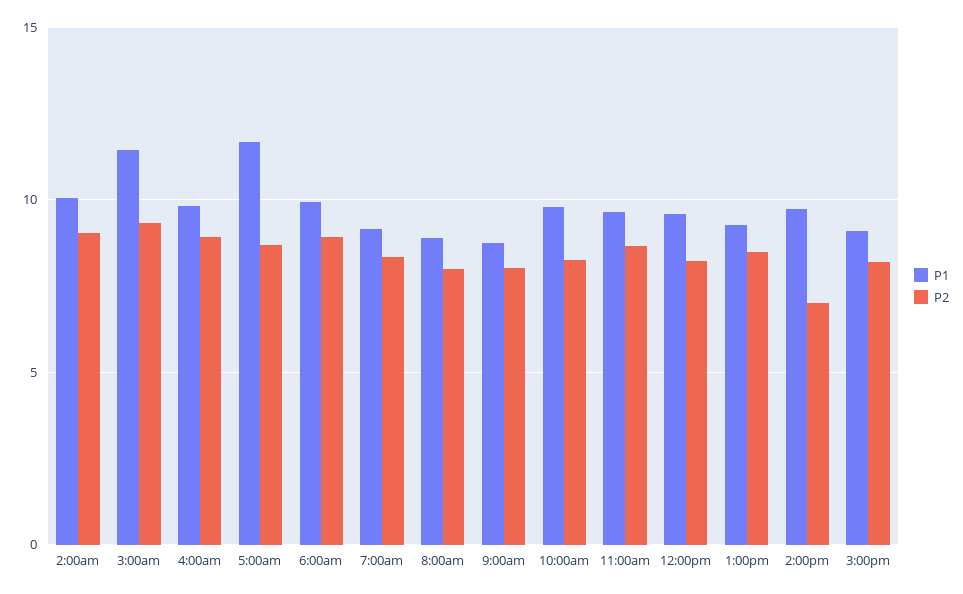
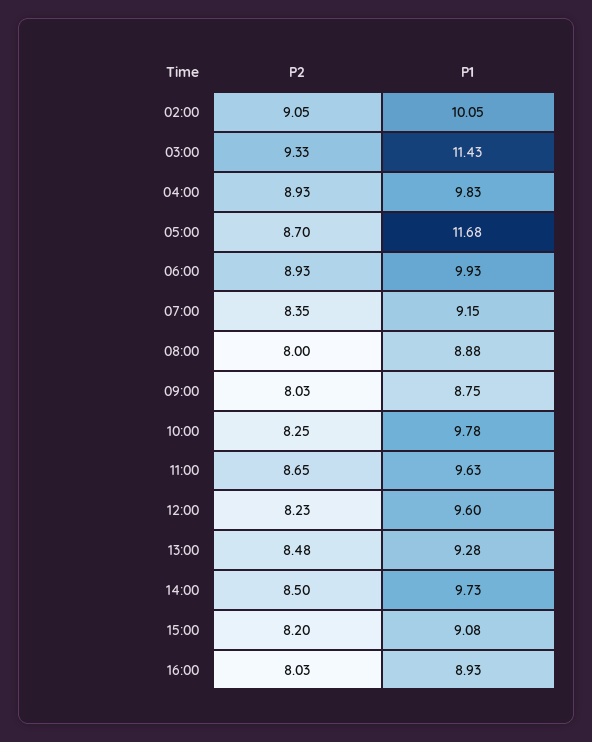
P2, 2:00pm: 7 -> 8.5
P2, 16:00: none -> 8.03
P1, 16:00: none -> 8.93

